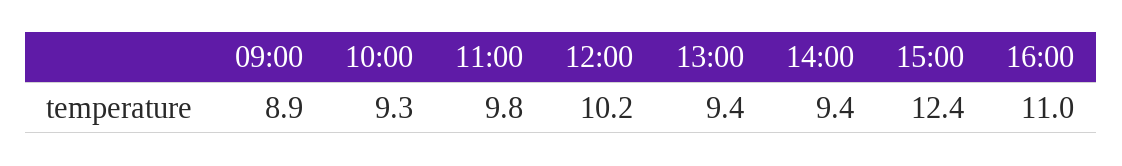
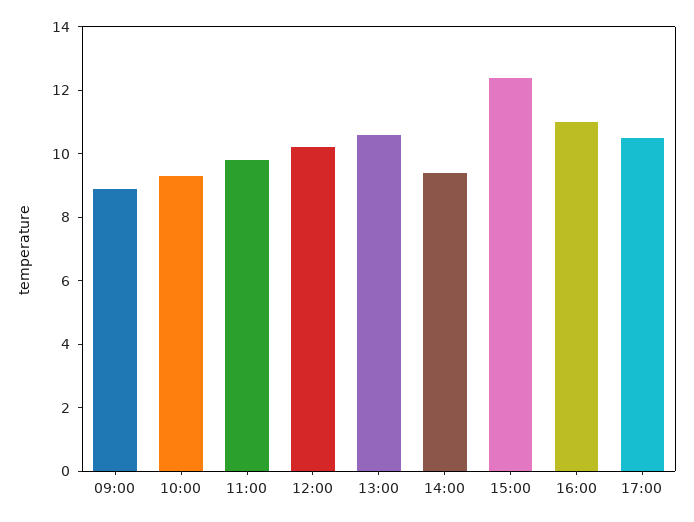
13:00: 9.4 -> 10.5
17:00: none -> 10.5

